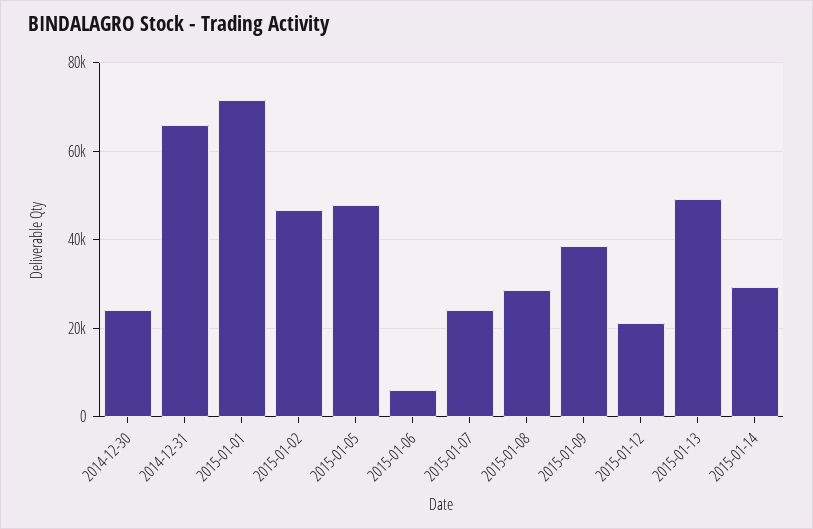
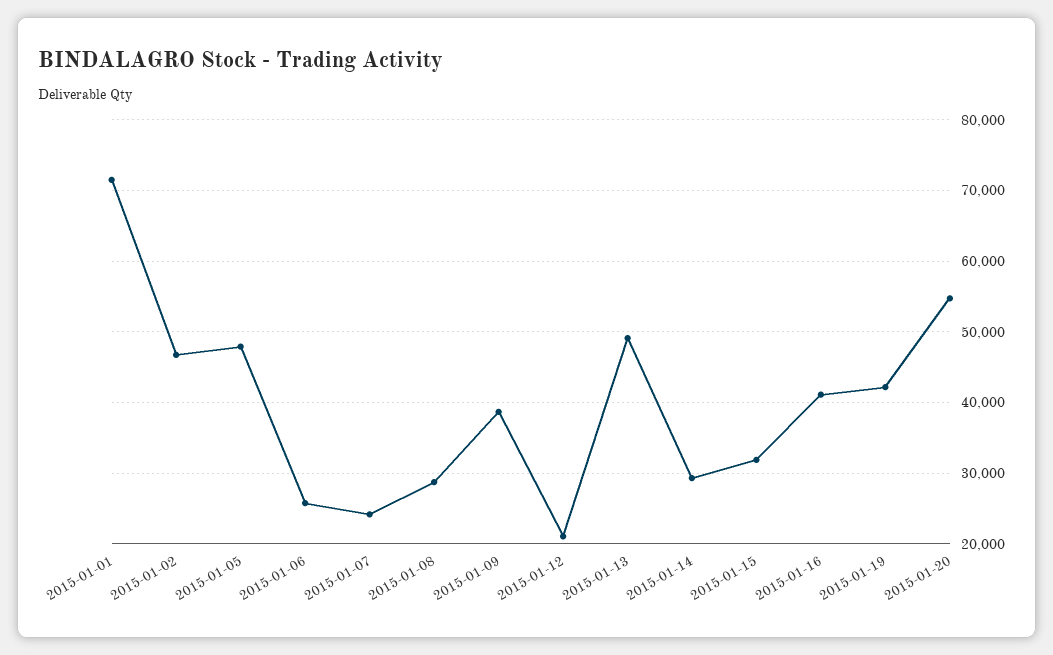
2014-12-30: 24000 -> none
2014-12-31: 66000 -> none
2015-01-06: 6000 -> 26000
2015-01-15: none -> 32000
2015-01-16: none -> 41000
2015-01-19: none -> 42000
2015-01-20: none -> 55000

